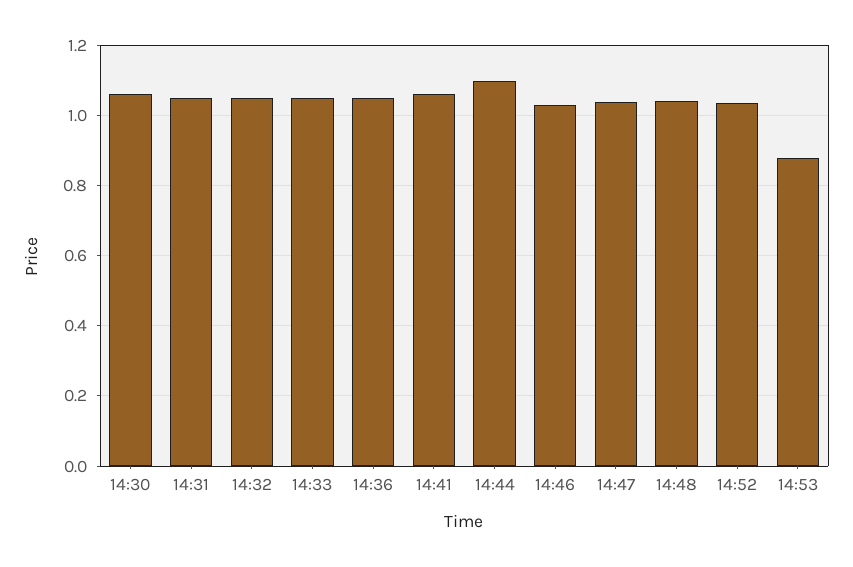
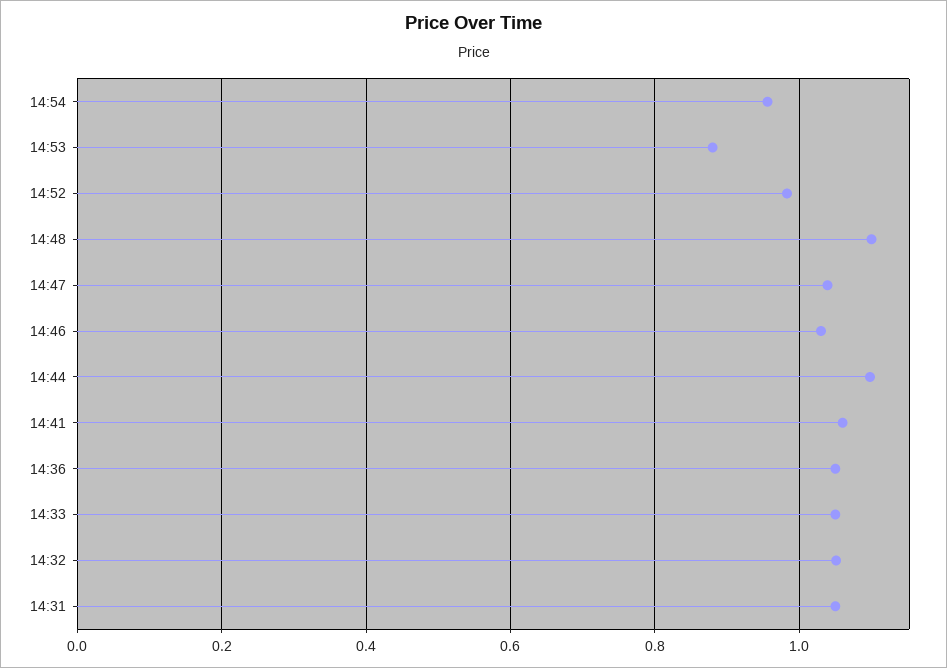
14:30: 1.06 -> none
14:48: 1.04 -> 1.1
14:52: 1.04 -> 0.98
14:54: none -> 0.96

